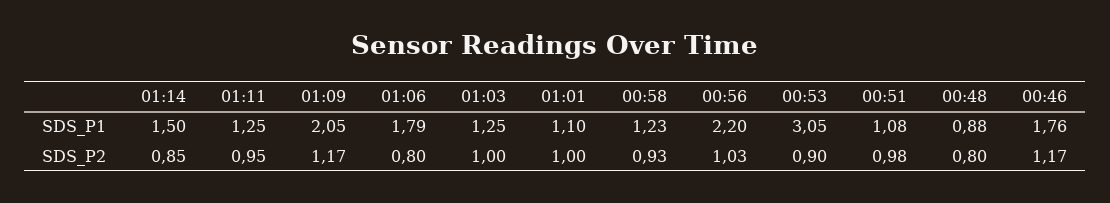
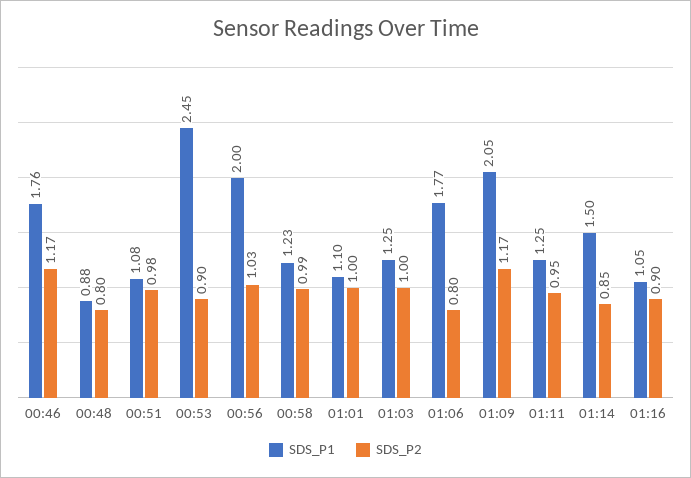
SDS_P1, 01:06: 1.79 -> 1.77
SDS_P1, 00:56: 2.2 -> 2
SDS_P1, 00:53: 3.05 -> 2.45
SDS_P2, 00:58: 0.93 -> 0.99
SDS_P1, 01:16: none -> 1.05
SDS_P2, 01:16: none -> 0.9

